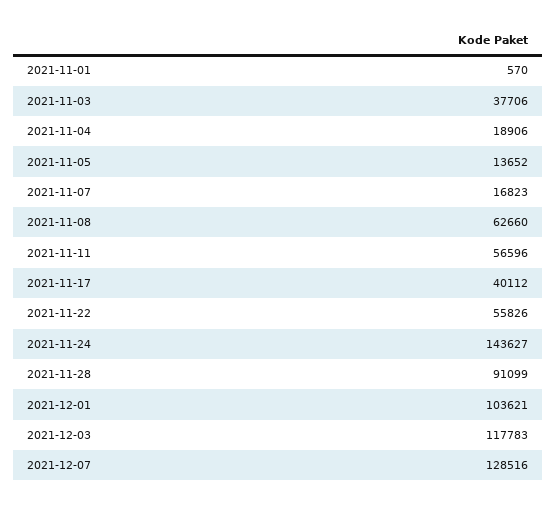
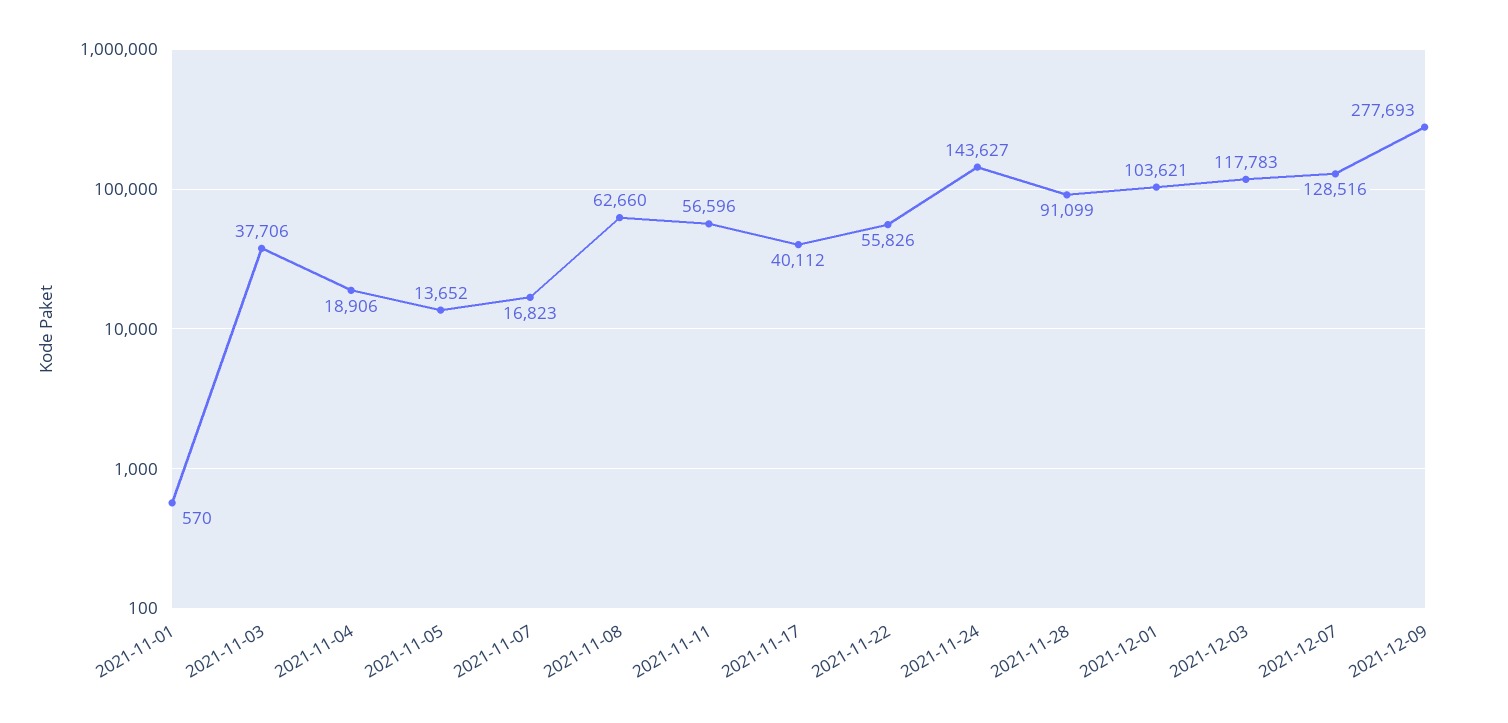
2021-12-09: none -> 277693

